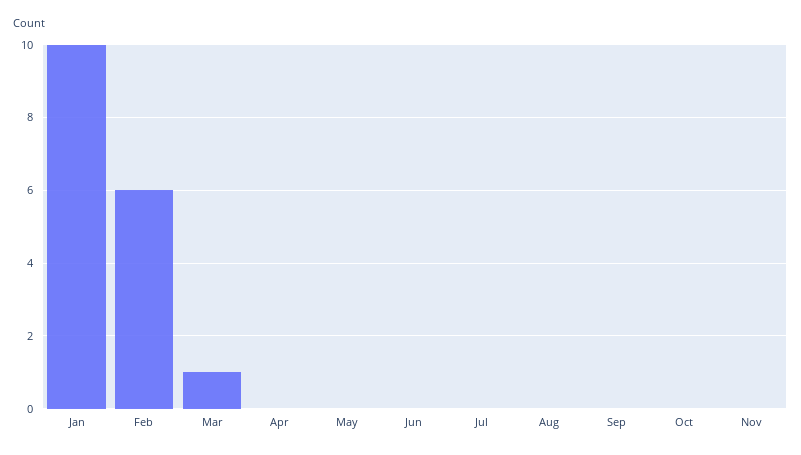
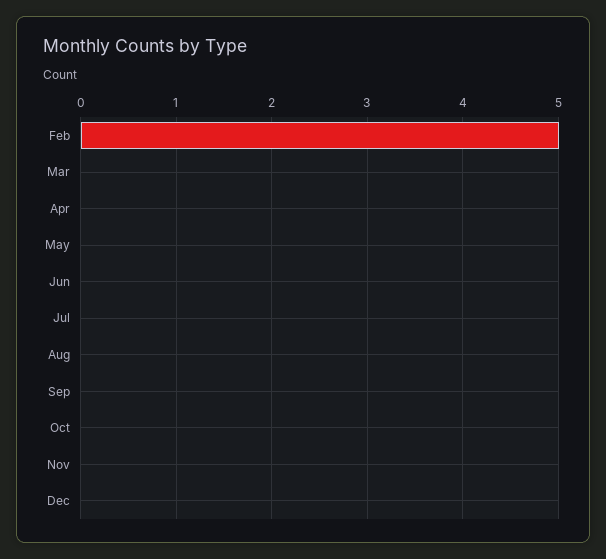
Jan: 10 -> none
Feb: 6 -> 5
Mar: 1 -> 0
Dec: none -> 0

